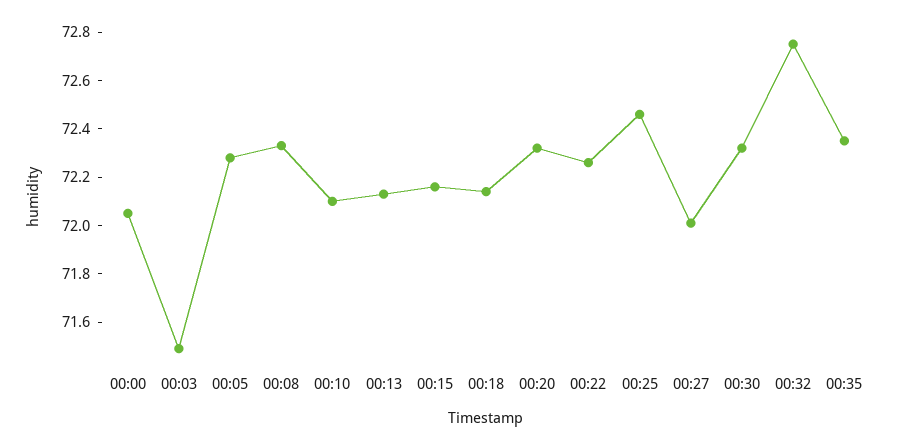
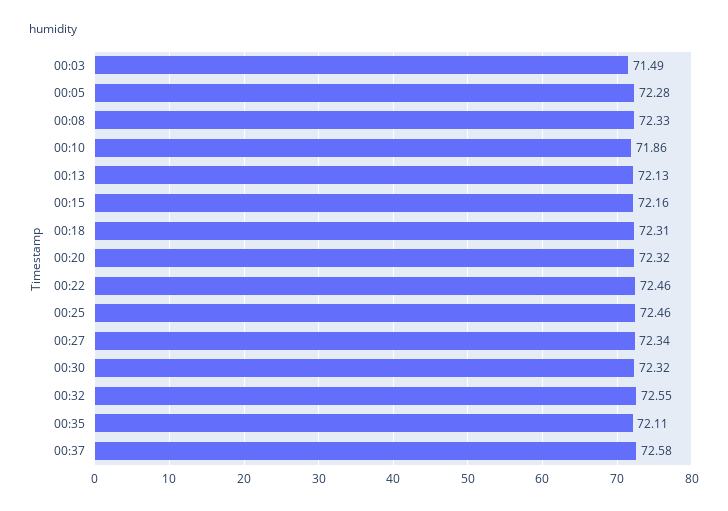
00:00: 72.05 -> none
00:10: 72.1 -> 71.86
00:18: 72.15 -> 72.31
00:22: 72.25 -> 72.46
00:27: 72 -> 72.34
00:32: 72.75 -> 72.55
00:35: 72.35 -> 72.11
00:37: none -> 72.58

